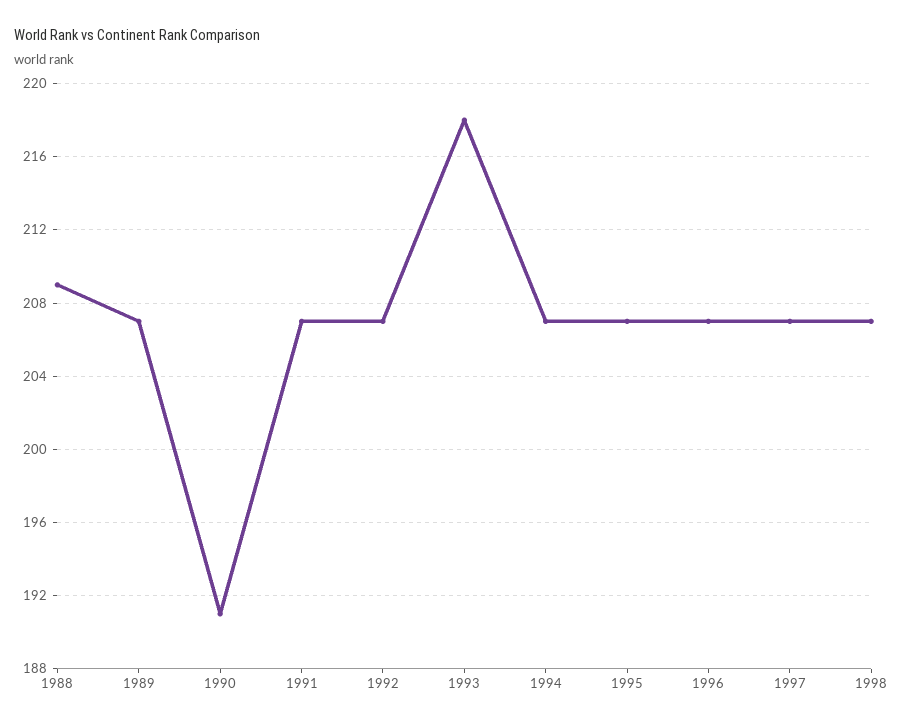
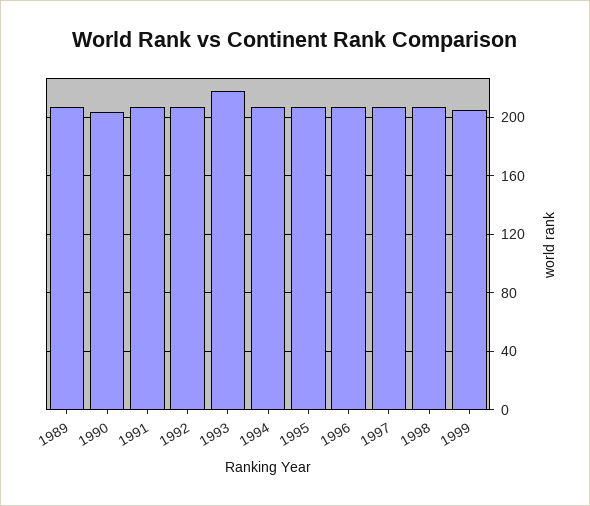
1988: 209 -> none
1990: 191 -> 205
1999: none -> 205

